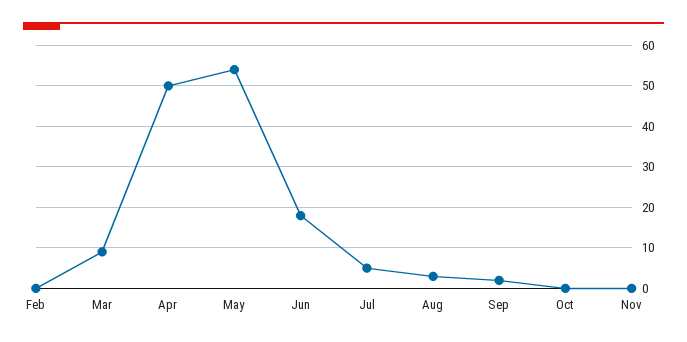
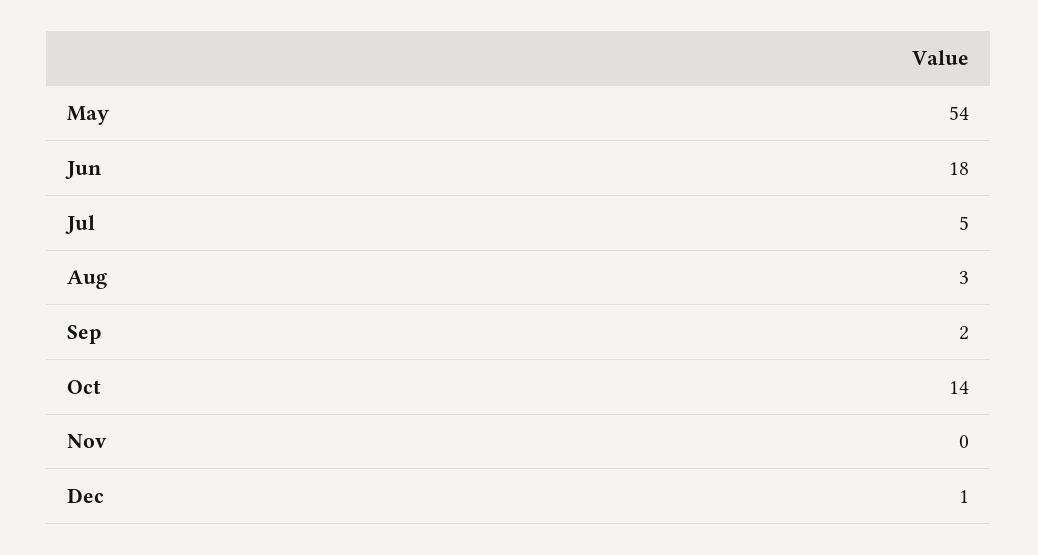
Feb: 0 -> none
Mar: 10 -> none
Apr: 50 -> none
Oct: 0 -> 14
Dec: none -> 1

